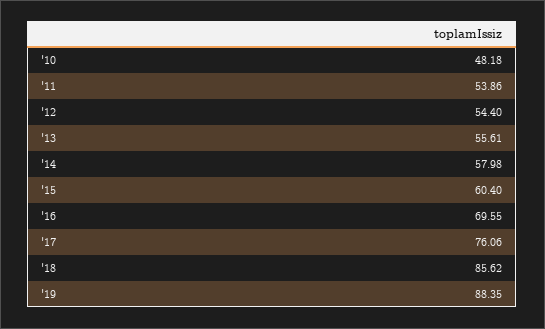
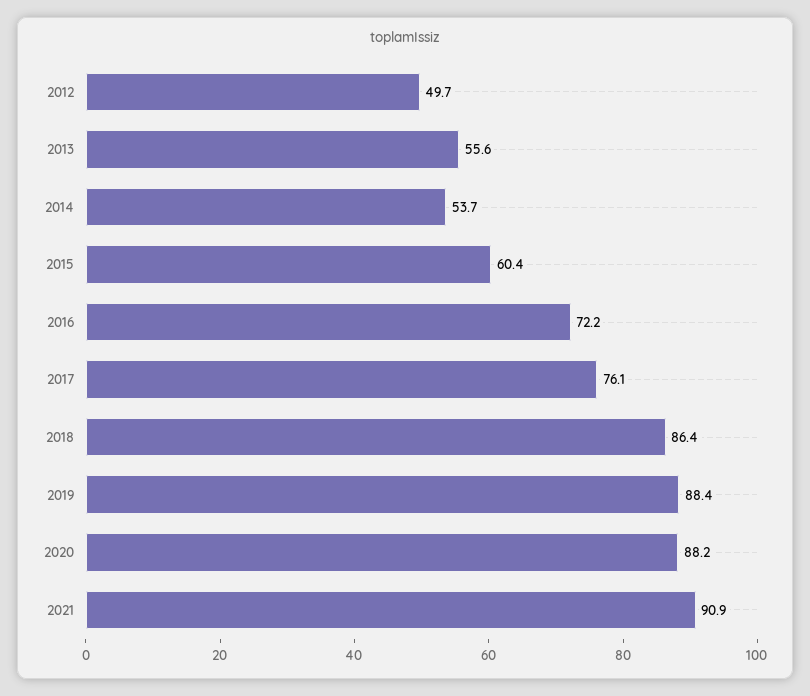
'10: 48.18 -> none
'11: 53.86 -> none
'12: 54.4 -> 49.7
'14: 57.98 -> 53.7
'16: 69.55 -> 72.2
'18: 85.62 -> 86.4
2020: none -> 88.2
2021: none -> 90.9

